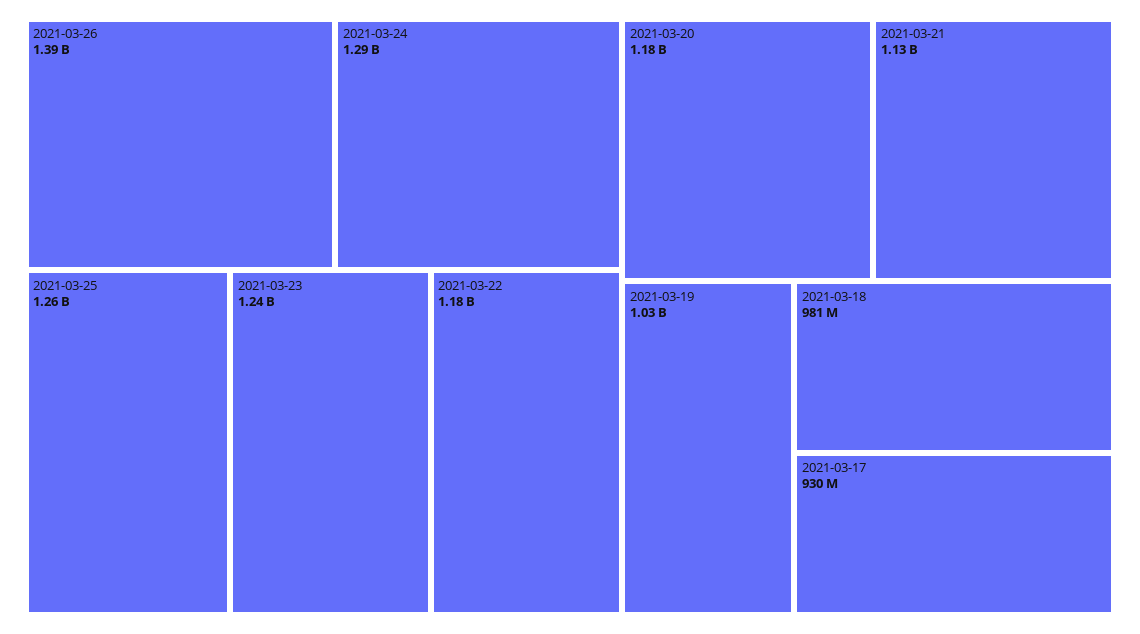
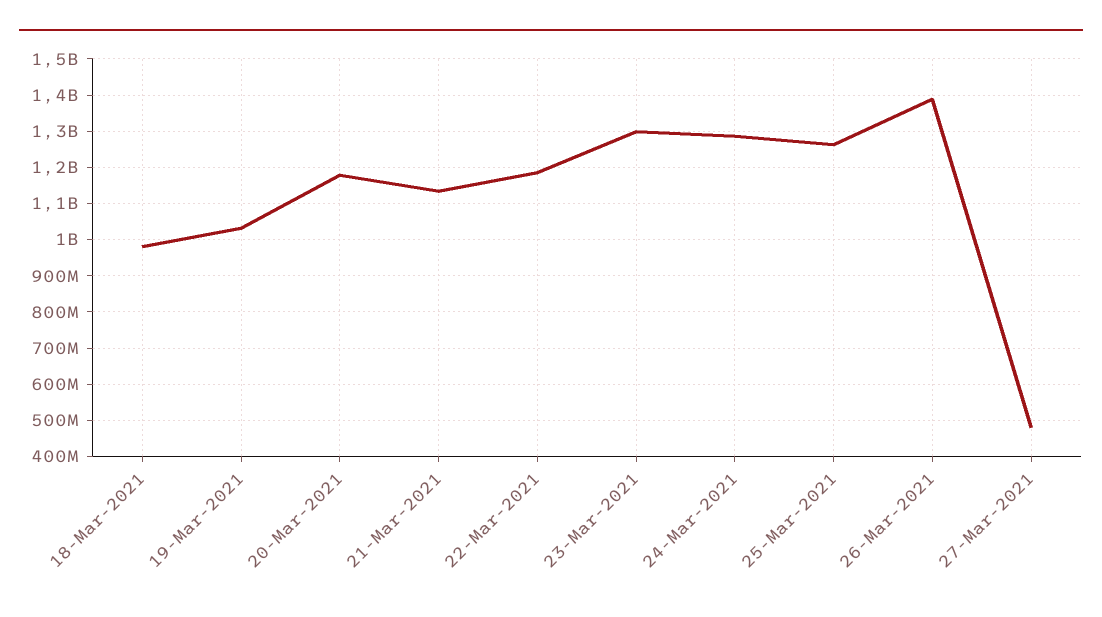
2021-03-23: 1240000000 -> 1300000000
2021-03-17: 930000000 -> none
27-Mar-2021: none -> 480000000

